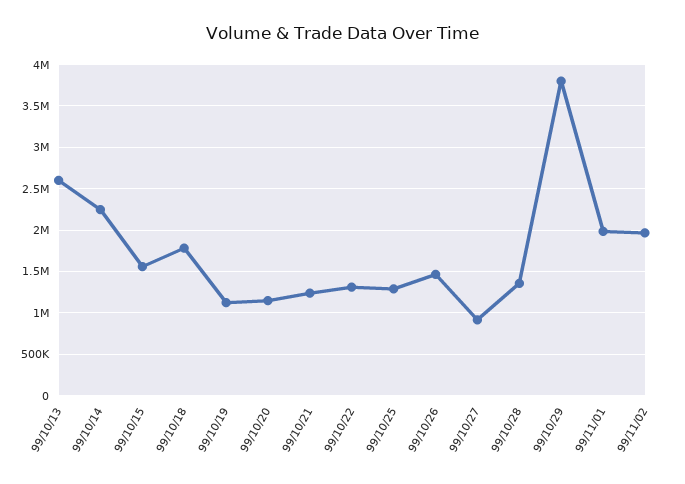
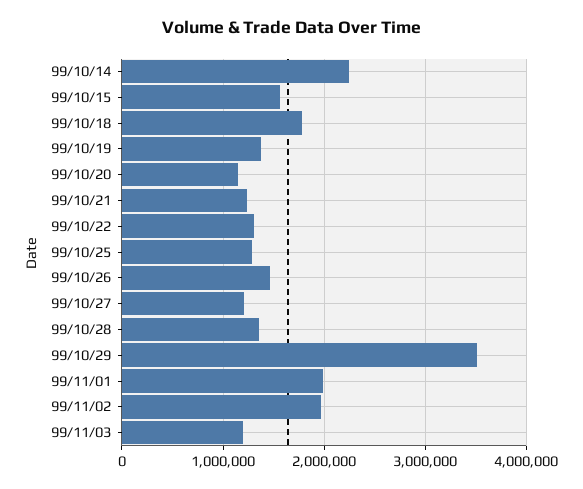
99/10/13: 2600000 -> none
99/10/19: 1100000 -> 1400000
99/10/27: 900000 -> 1200000
99/10/29: 3800000 -> 3500000
99/11/03: none -> 1200000

